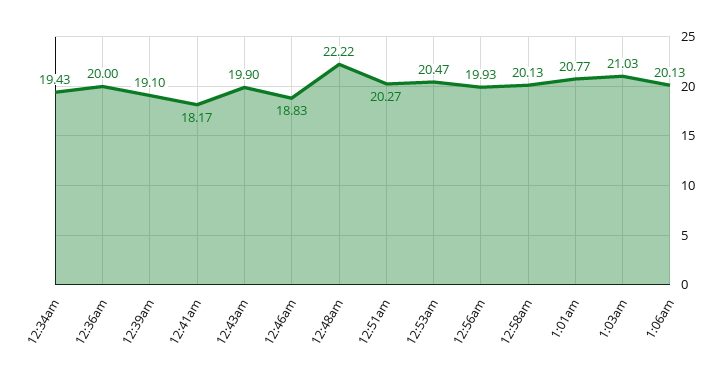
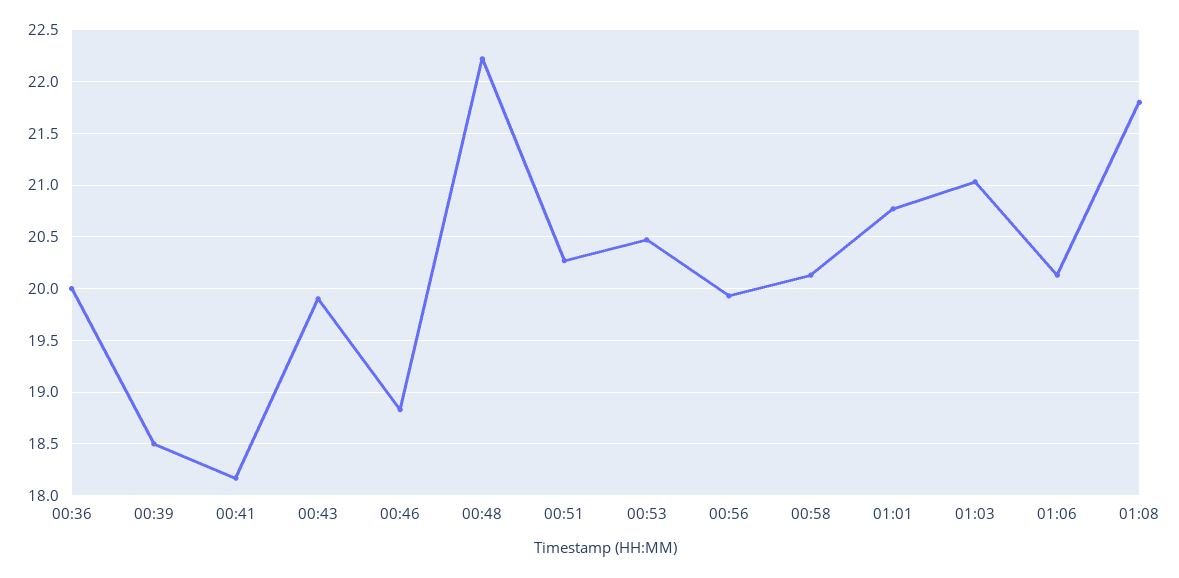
12:34am: 19.43 -> none
12:39am: 19.1 -> 18.5
01:08: none -> 21.8

